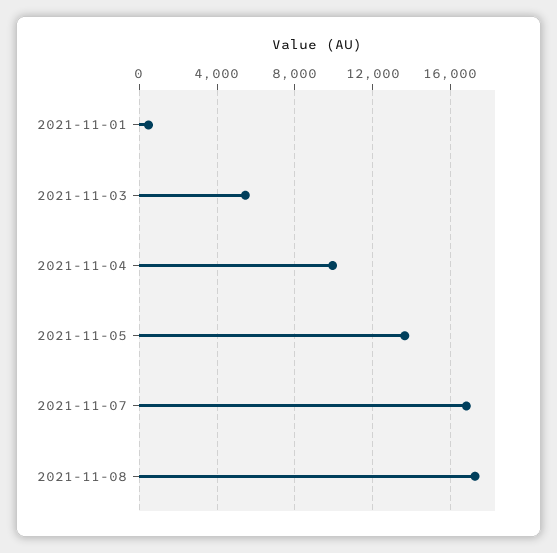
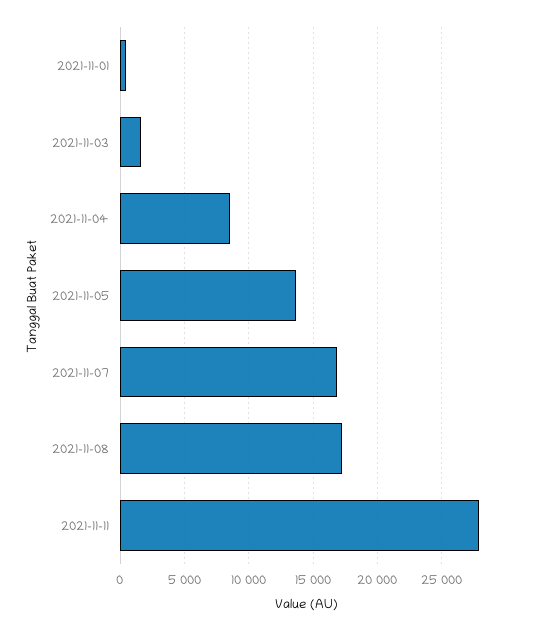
2021-11-03: 5500 -> 1500
2021-11-04: 10000 -> 8500
2021-11-11: none -> 28000

